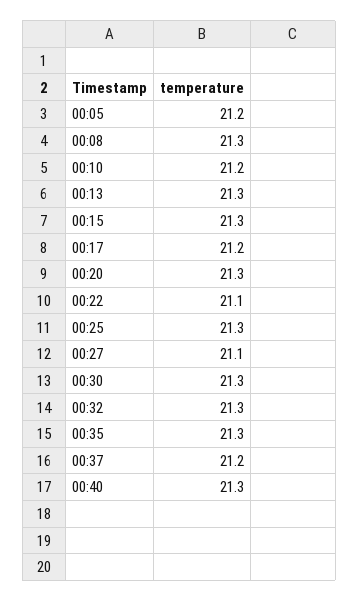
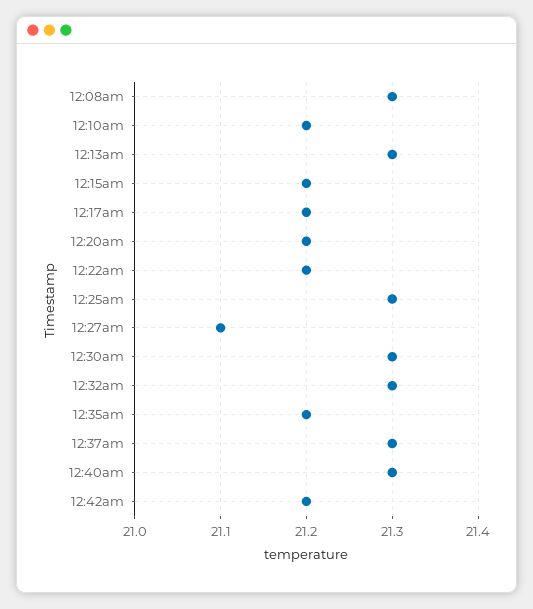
00:05: 21.2 -> none
00:15: 21.3 -> 21.2
00:20: 21.3 -> 21.2
00:22: 21.1 -> 21.2
00:35: 21.3 -> 21.2
00:37: 21.2 -> 21.3
12:42am: none -> 21.2

